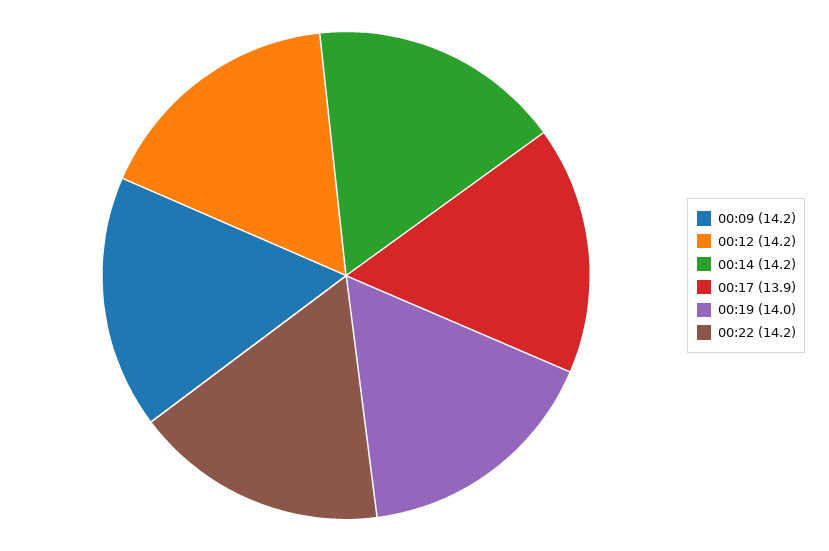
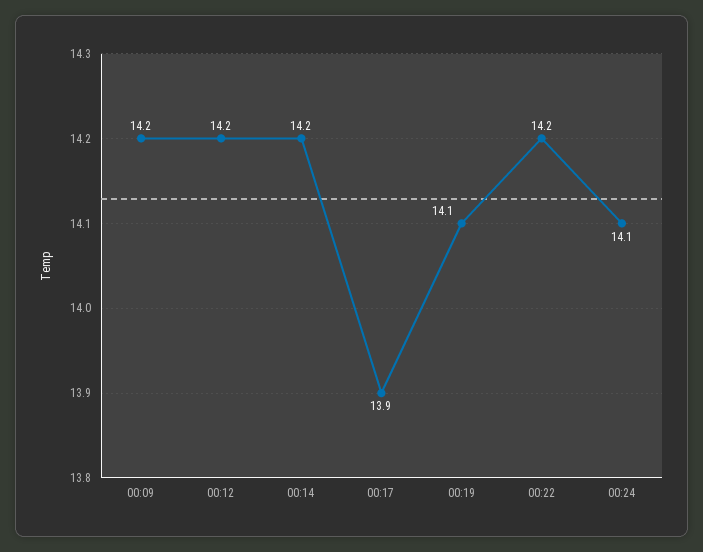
00:19: 14 -> 14.1
00:24: none -> 14.1

